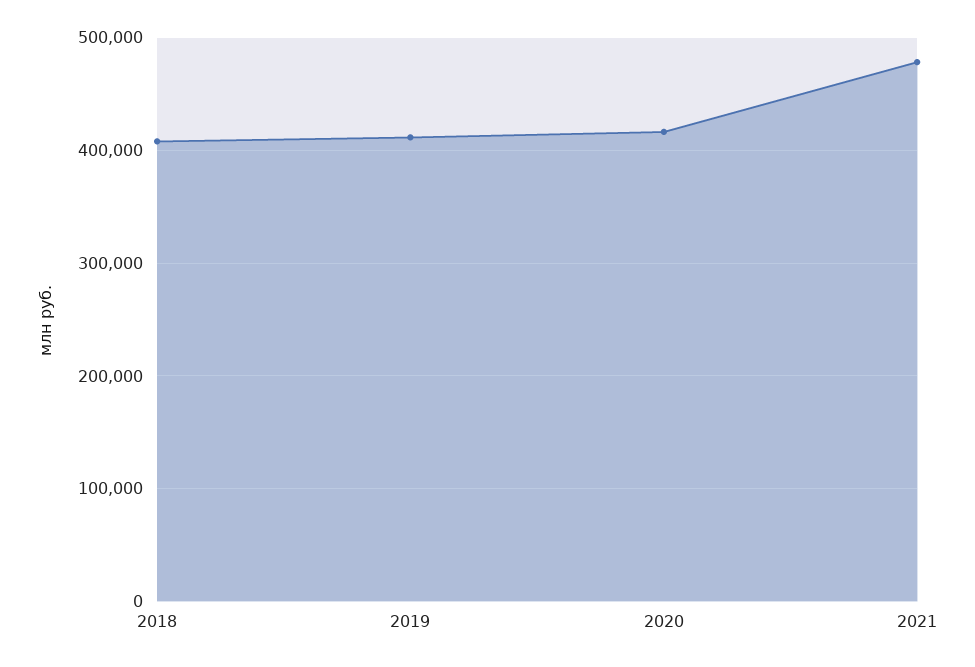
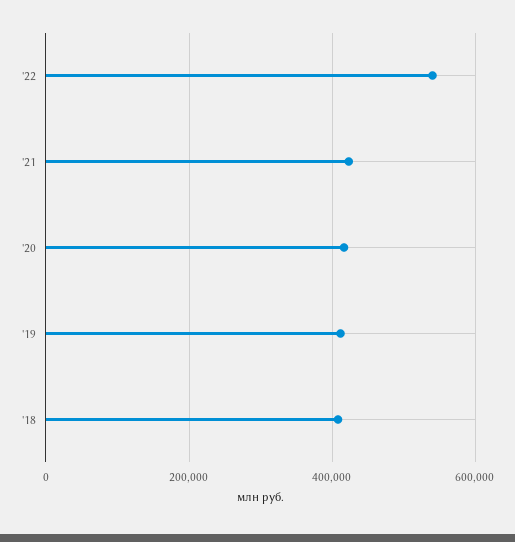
2021: 480000 -> 420000
'22: none -> 540000

